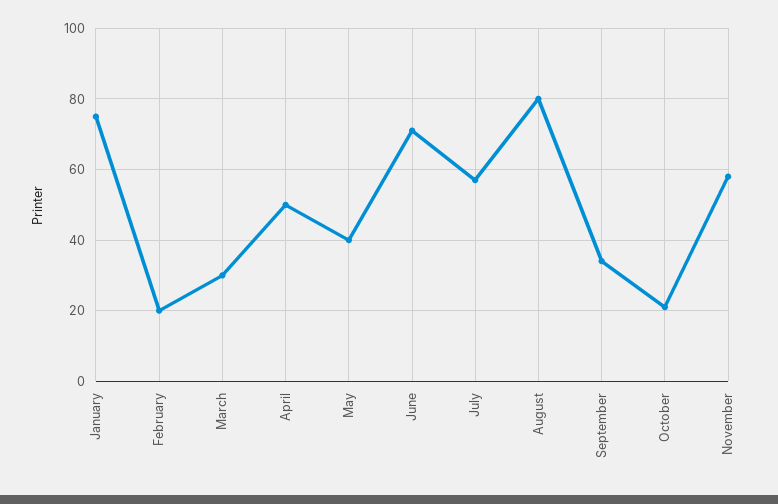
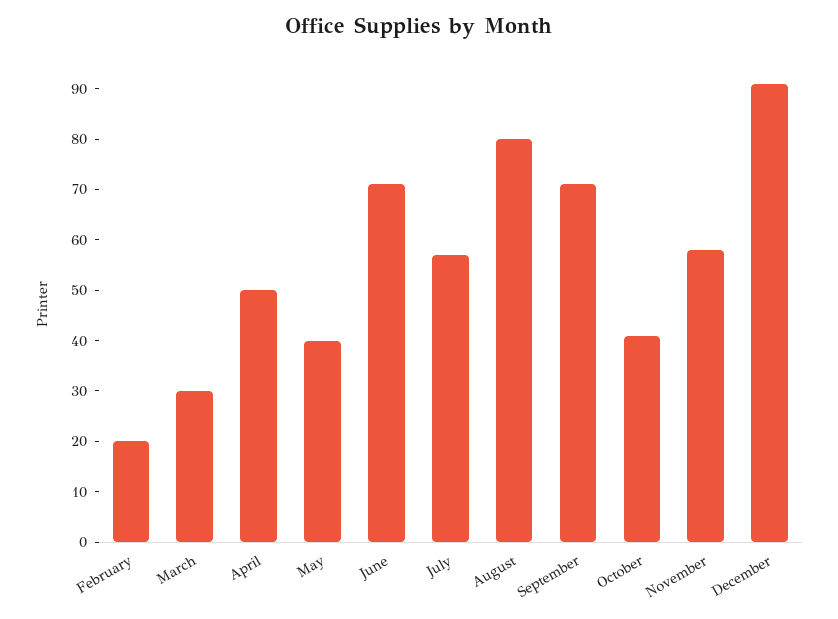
January: 75 -> none
September: 35 -> 70
October: 20 -> 40
December: none -> 90

